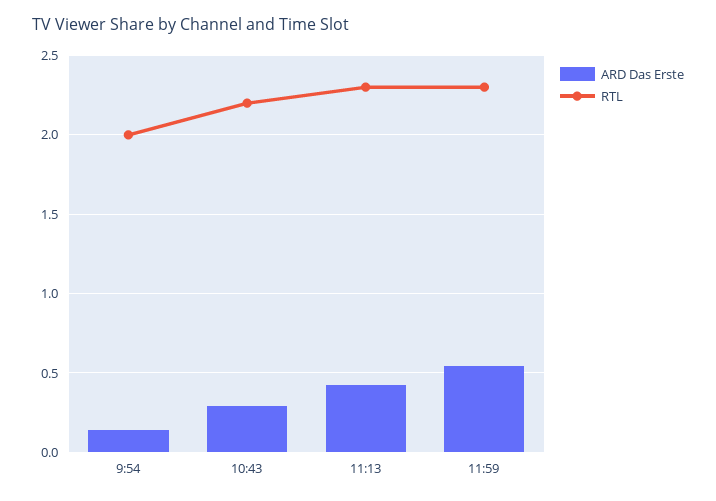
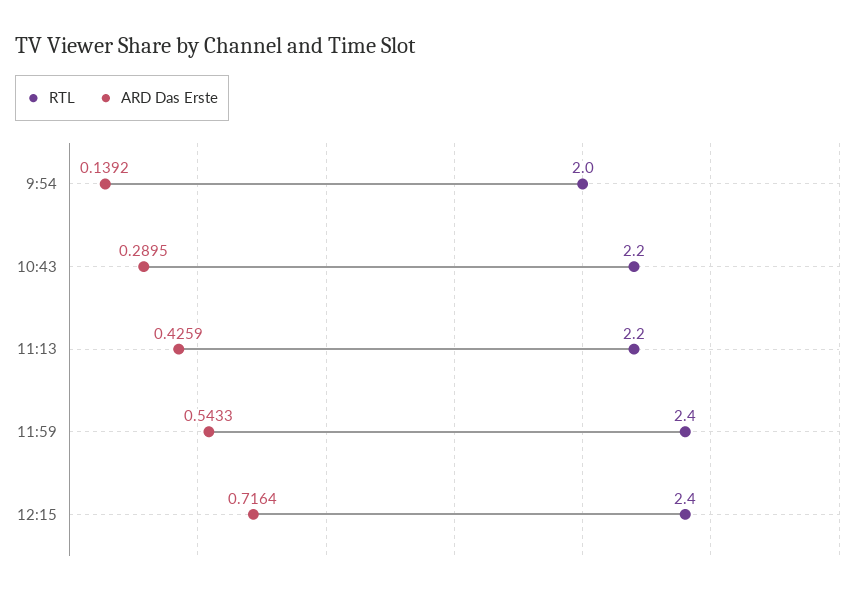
RTL, 11:13: 2.3 -> 2.2
RTL, 11:59: 2.3 -> 2.4
RTL, 12:15: none -> 2.4
ARD Das Erste, 12:15: none -> 0.7164

